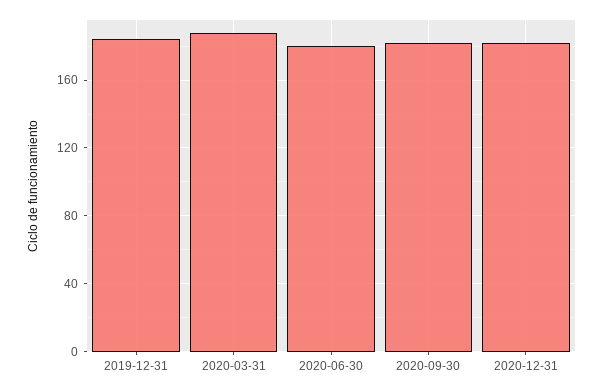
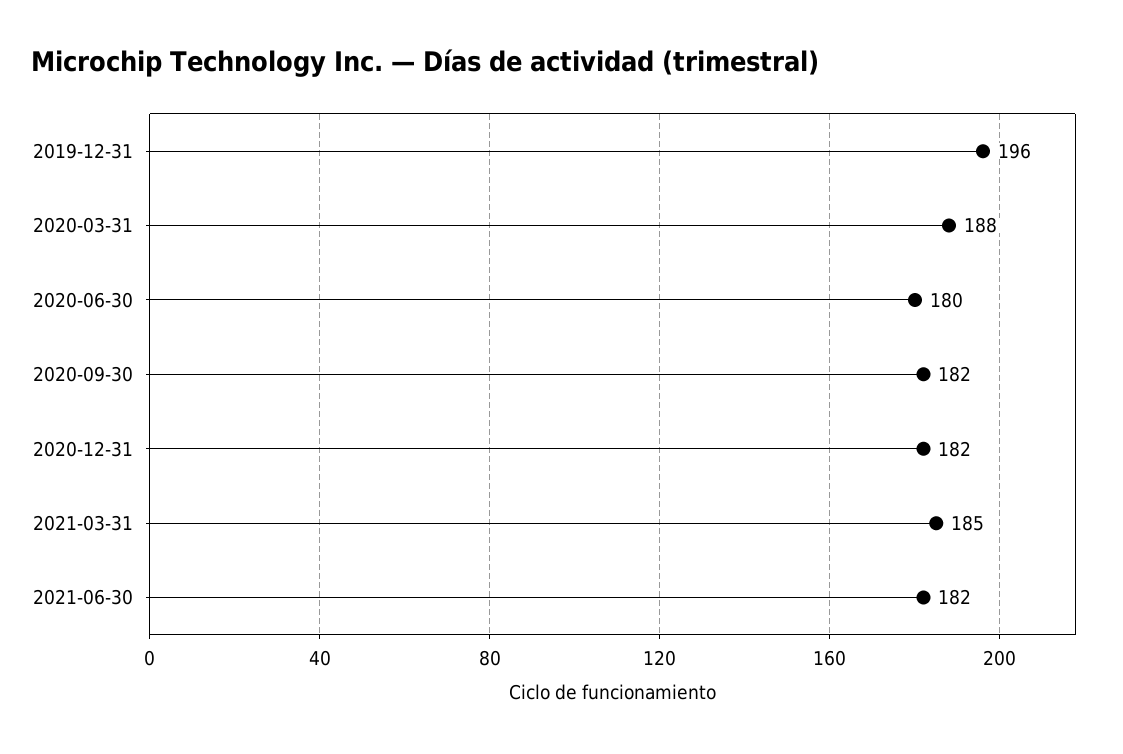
2019-12-31: 185 -> 196
2021-03-31: none -> 185
2021-06-30: none -> 182

